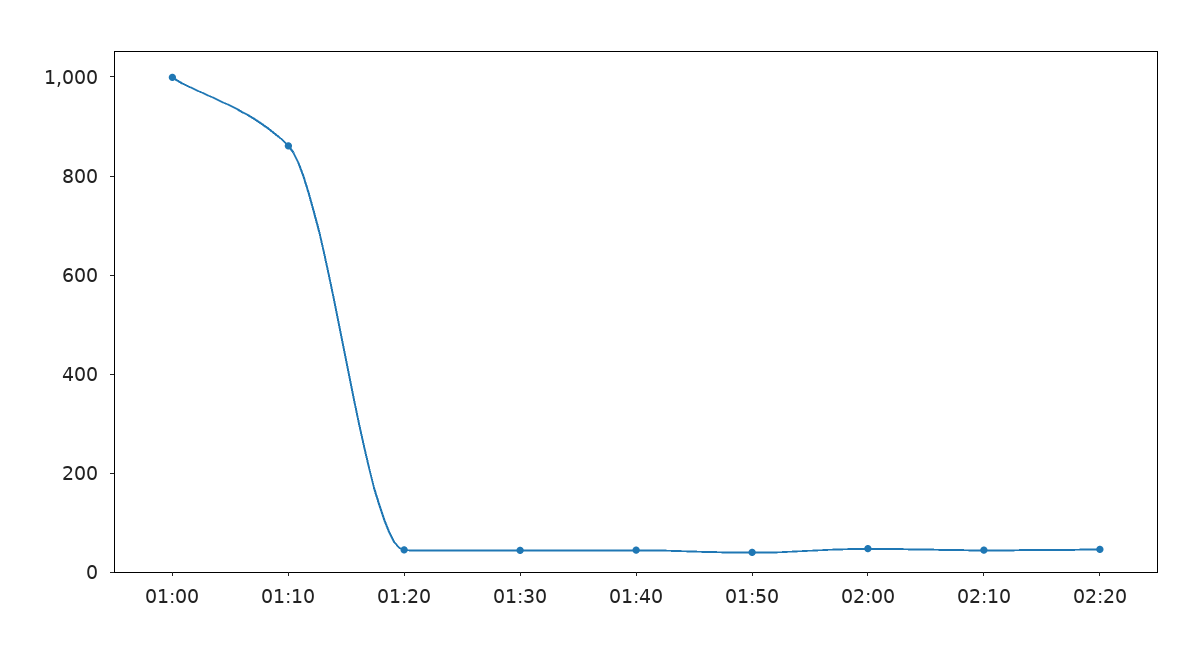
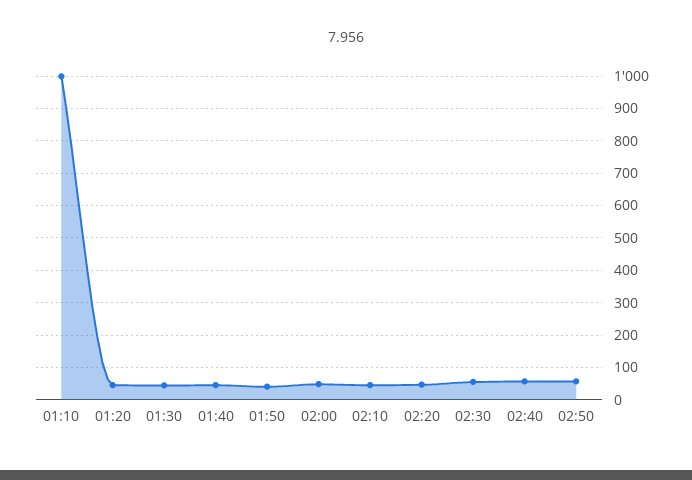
01:00: 1000 -> none
01:10: 850 -> 1000
02:30: none -> 60
02:40: none -> 60
02:50: none -> 60

